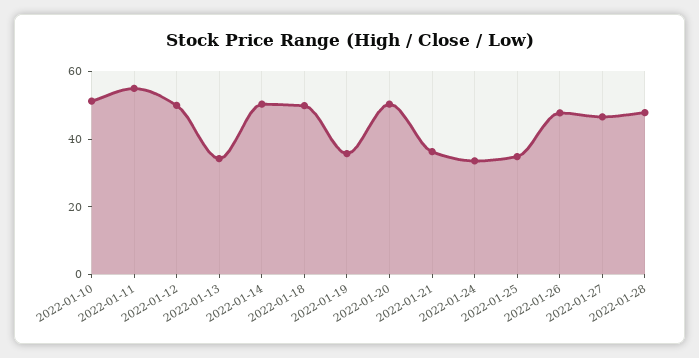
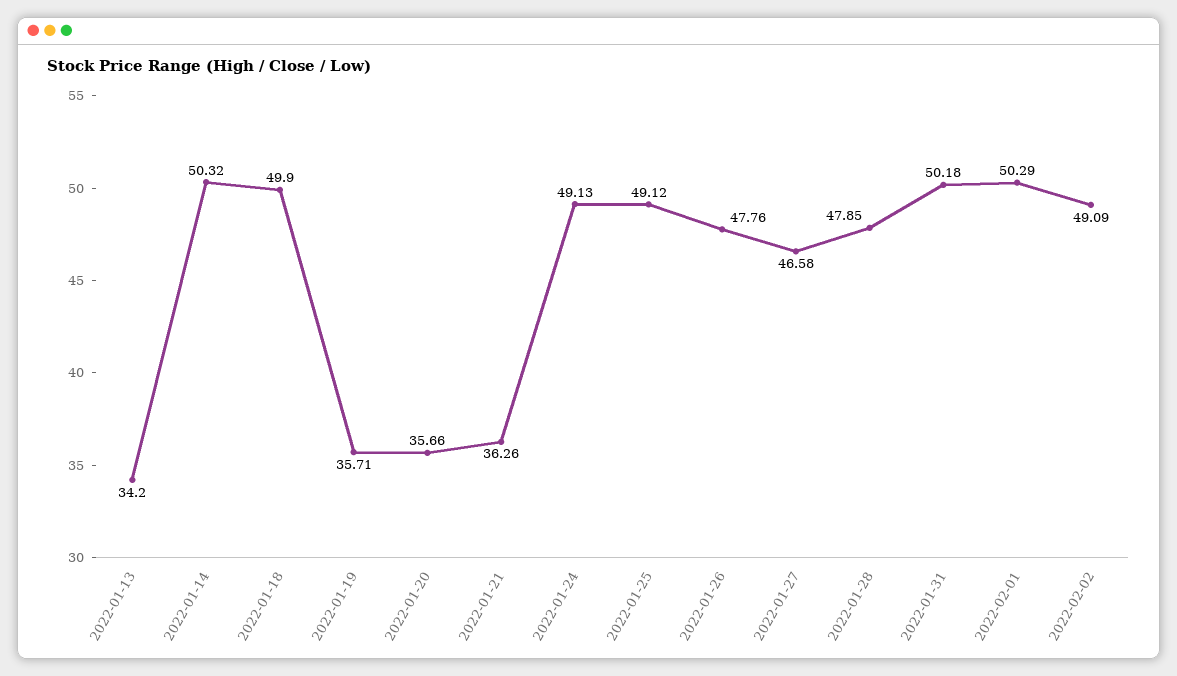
2022-01-10: 50 -> none
2022-01-11: 55 -> none
2022-01-12: 50 -> none
2022-01-20: 50 -> 35.66
2022-01-24: 35 -> 49.13
2022-01-25: 35 -> 49.12
2022-01-31: none -> 50.18
2022-02-01: none -> 50.29
2022-02-02: none -> 49.09

